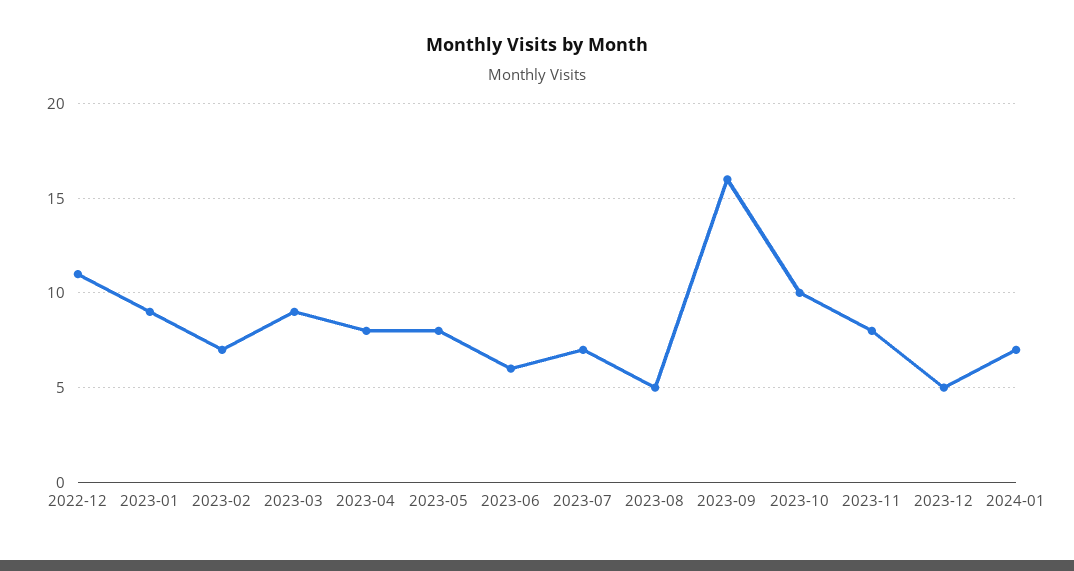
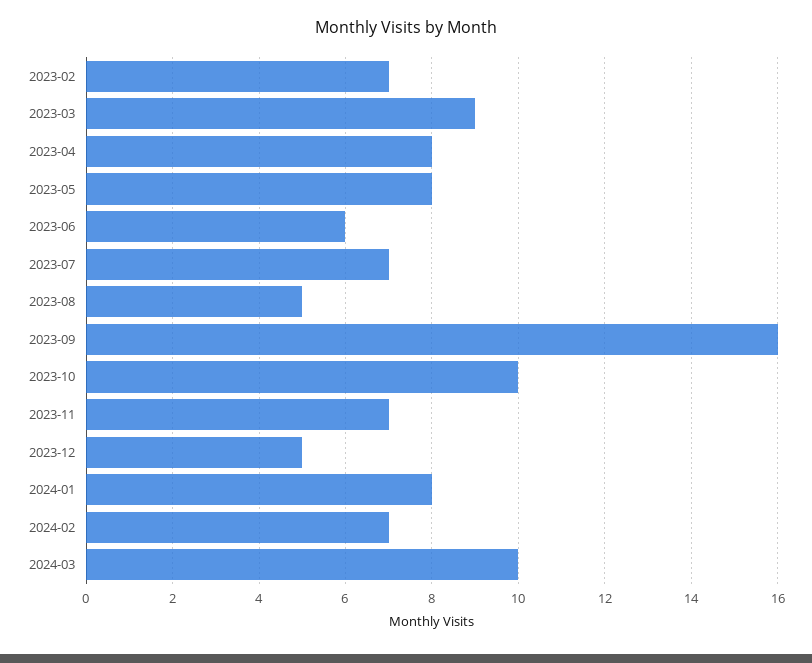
2022-12: 11 -> none
2023-01: 9 -> none
2023-11: 8 -> 7
2024-01: 7 -> 8
2024-02: none -> 7
2024-03: none -> 10

